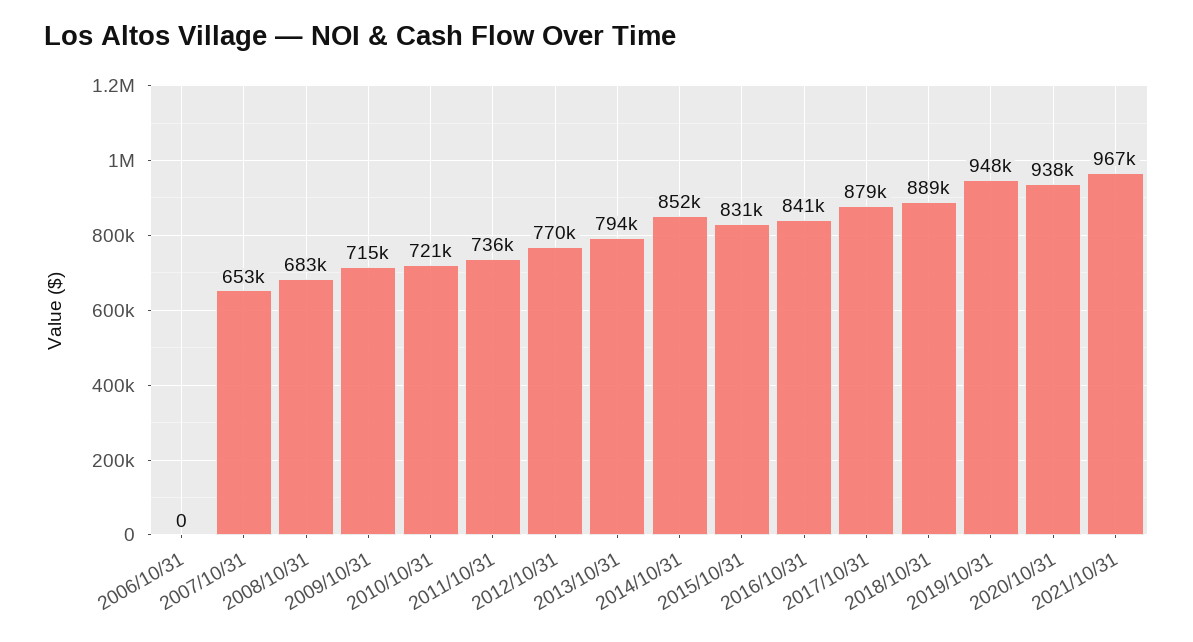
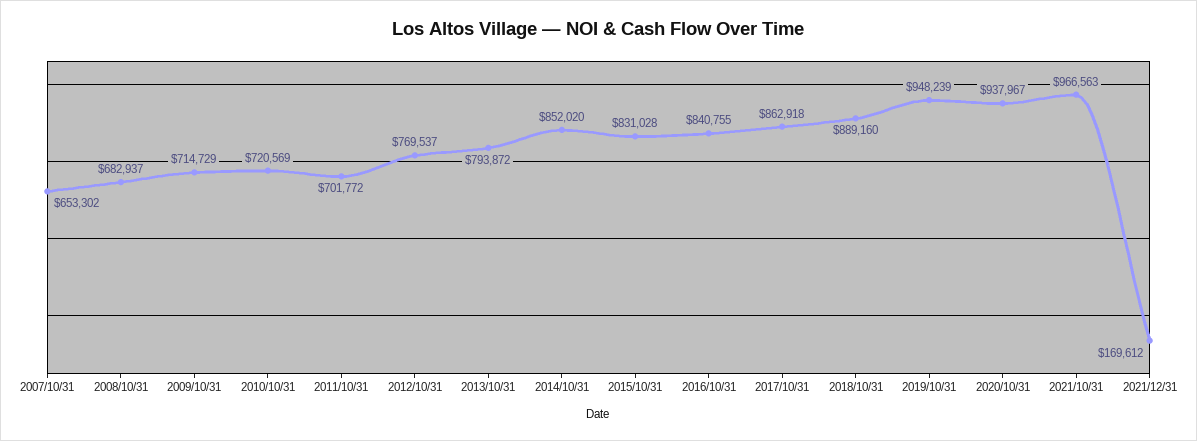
2006/10/31: 0 -> none
2011/10/31: 736000 -> 701772
2017/10/31: 879000 -> 862918
2021/12/31: none -> 169612

